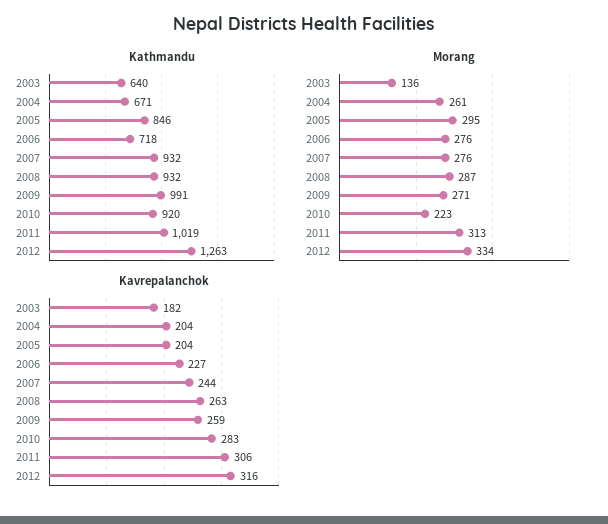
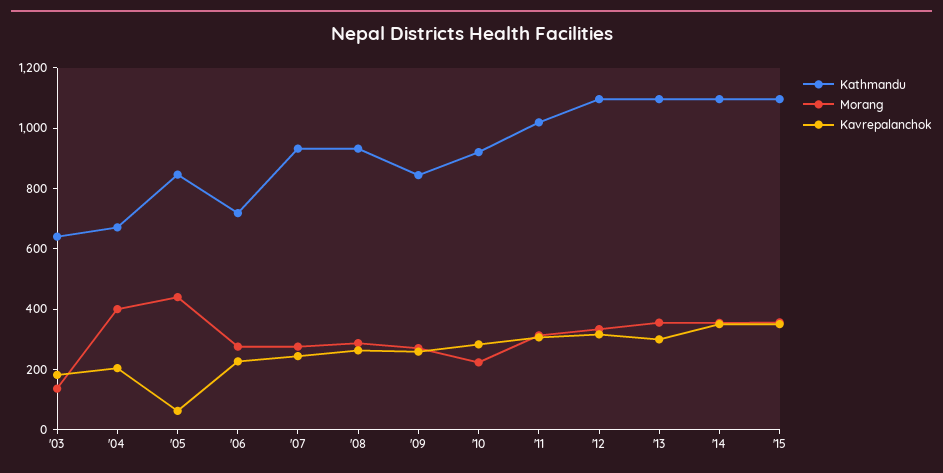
Kathmandu, 2009: 991 -> 850
Kathmandu, 2012: 1263 -> 1100
Morang, 2004: 261 -> 400
Morang, 2005: 295 -> 450
Kavrepalanchok, 2005: 204 -> 50
Kathmandu, '13: none -> 1100
Morang, '13: none -> 350
Kavrepalanchok, '13: none -> 300
Kathmandu, '14: none -> 1100
Morang, '14: none -> 350
Kavrepalanchok, '14: none -> 350
Kathmandu, '15: none -> 1100
Morang, '15: none -> 350
Kavrepalanchok, '15: none -> 350

